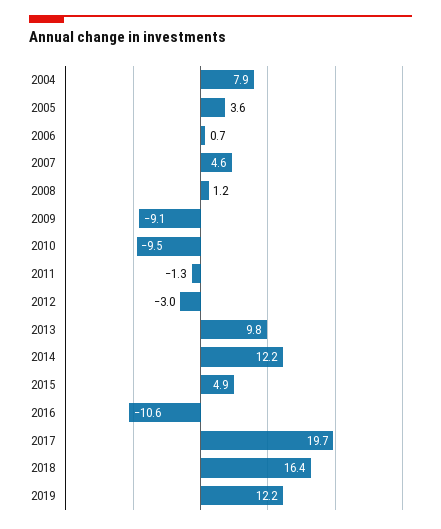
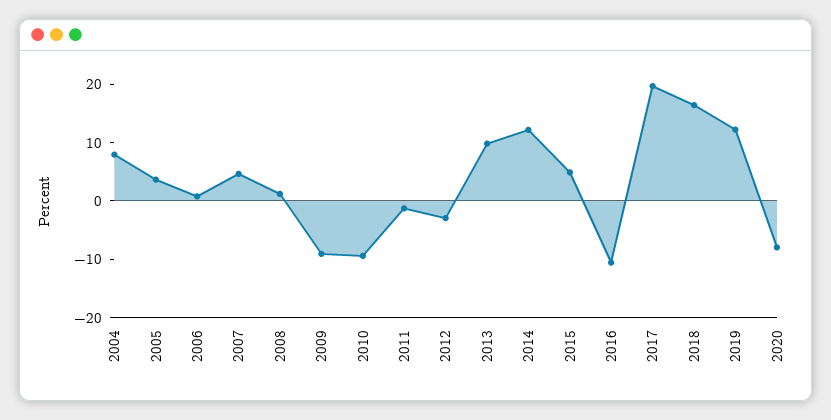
2020: none -> -8

